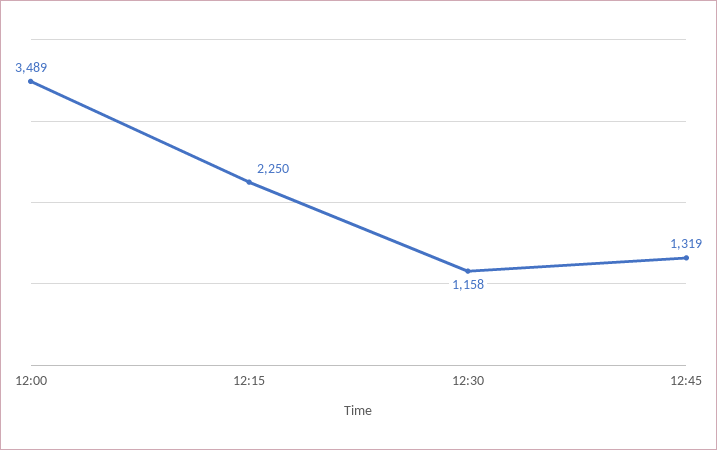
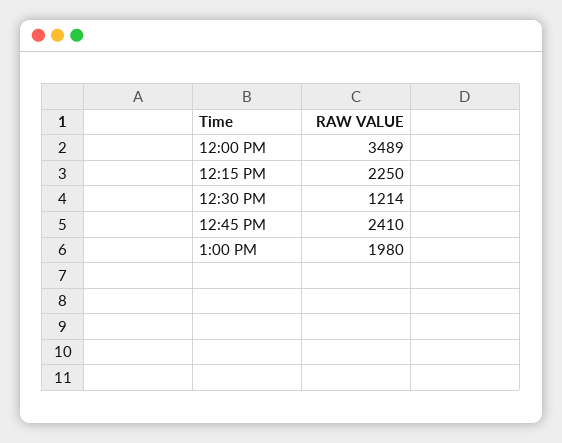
12:30: 1158 -> 1214
12:45: 1319 -> 2410
1:00 PM: none -> 1980

